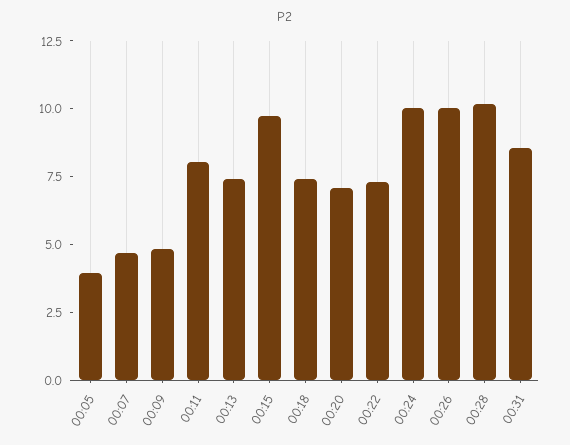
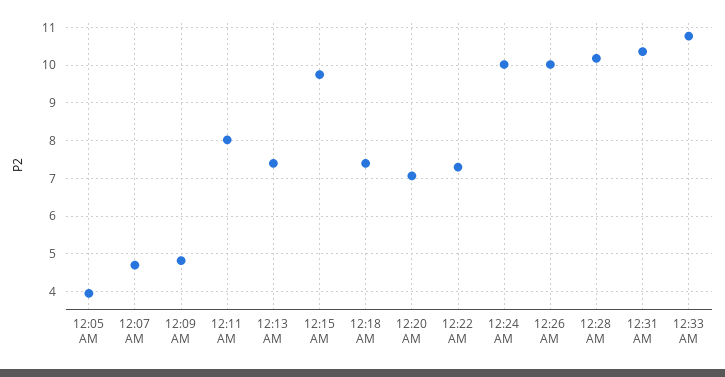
00:31: 8.5 -> 10.4
12:33 AM: none -> 10.8

